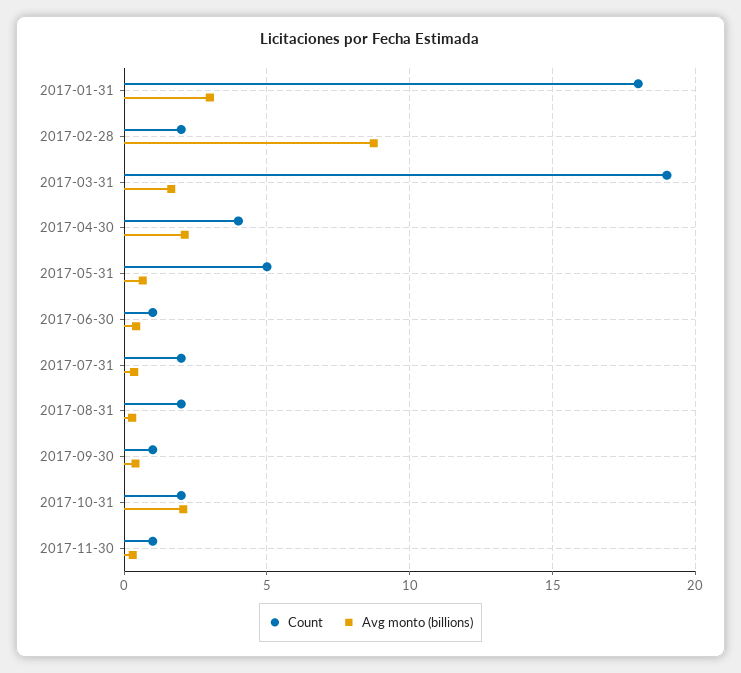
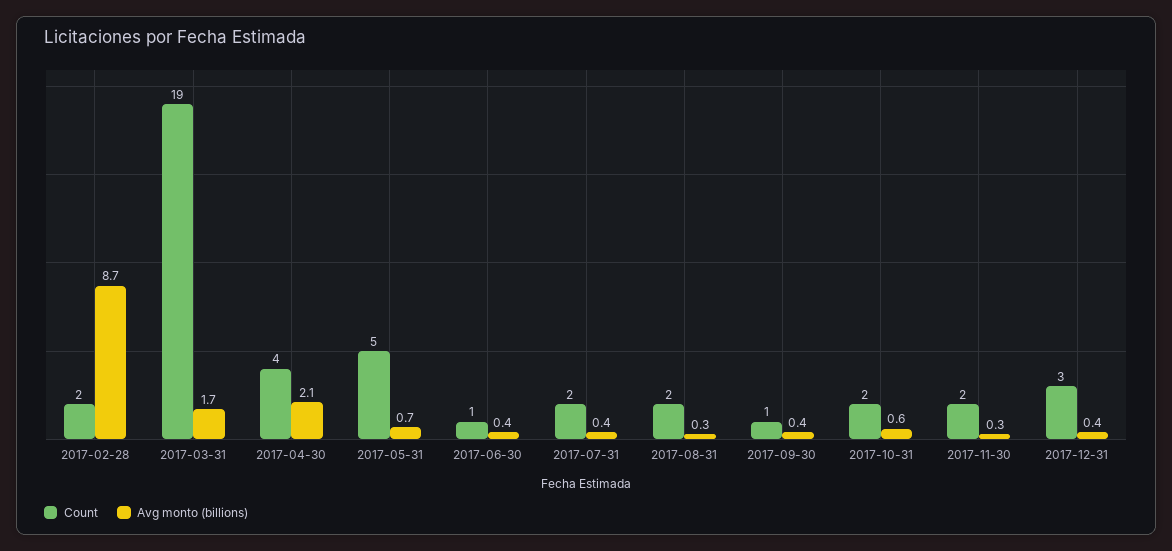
Count, 2017-01-31: 18 -> none
Avg monto (billions), 2017-01-31: 3 -> none
Avg monto (billions), 2017-10-31: 2 -> 0.6
Count, 2017-11-30: 1 -> 2
Count, 2017-12-31: none -> 3
Avg monto (billions), 2017-12-31: none -> 0.4

